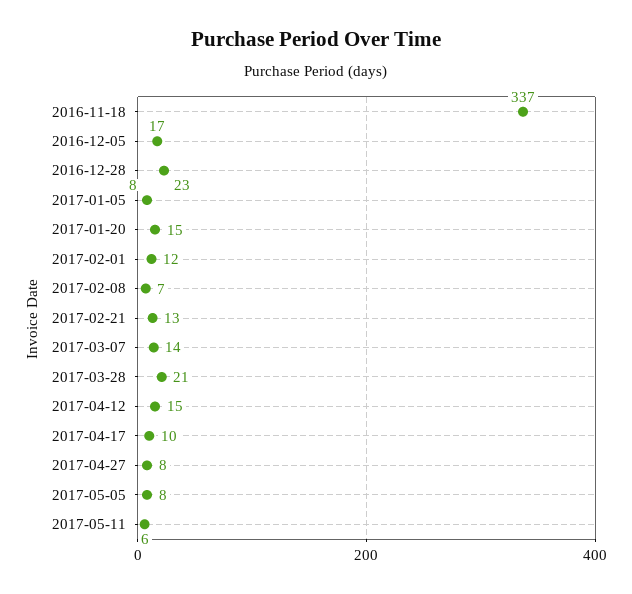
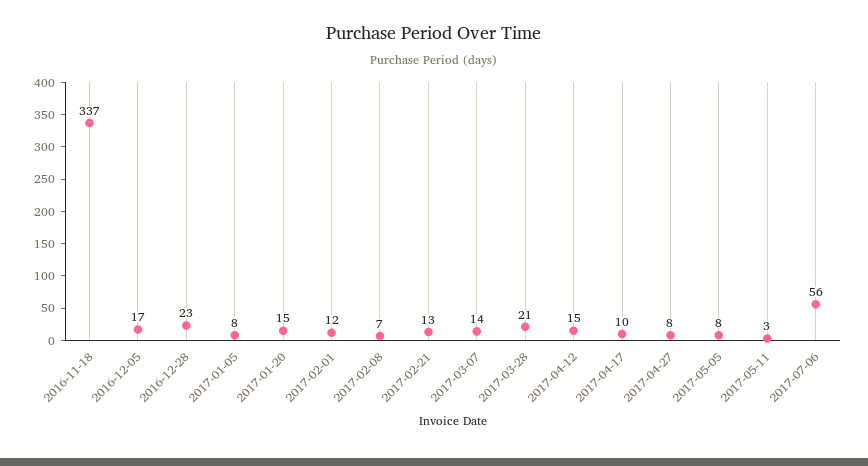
2017-05-11: 6 -> 3
2017-07-06: none -> 56

